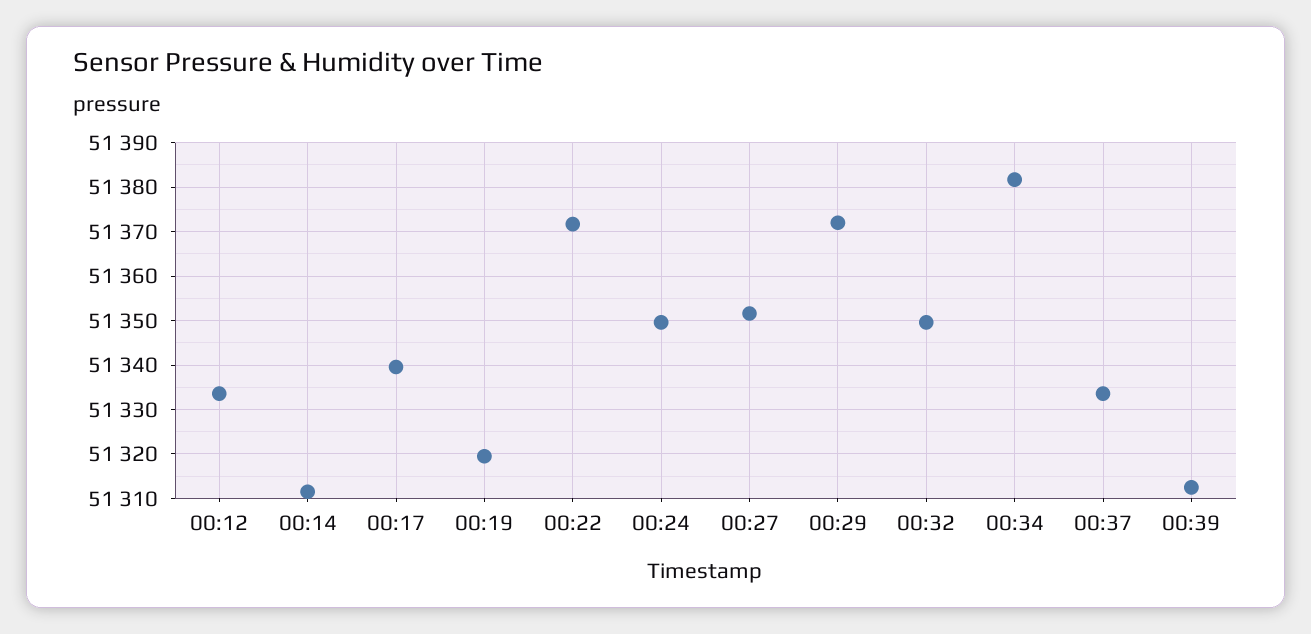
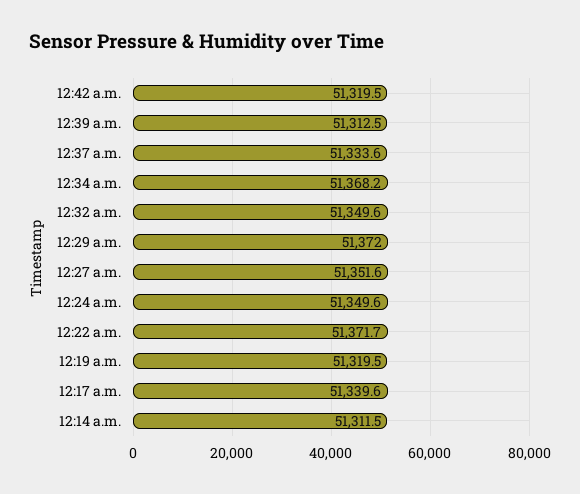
00:12: 51334 -> none
00:34: 51382 -> 51368.2
12:42 a.m.: none -> 51319.5

